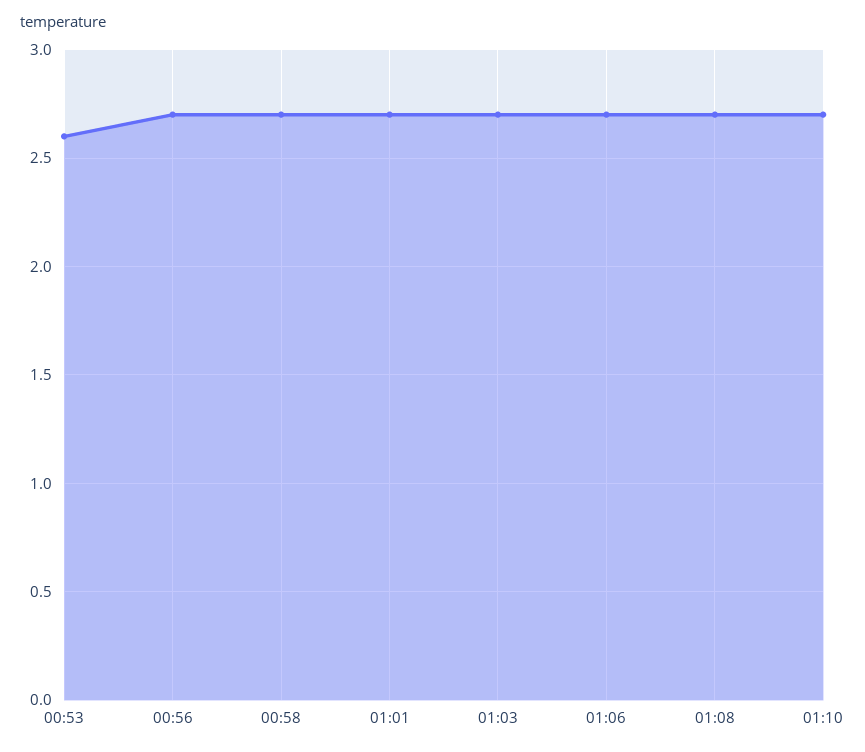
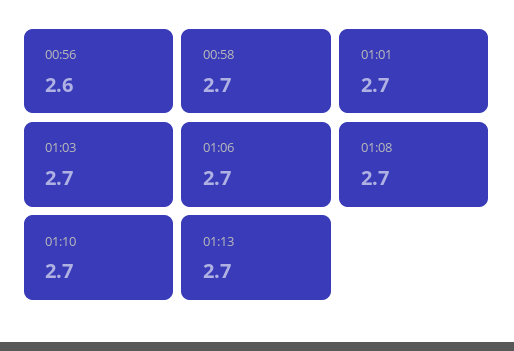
00:53: 2.6 -> none
00:56: 2.7 -> 2.6
01:13: none -> 2.7

